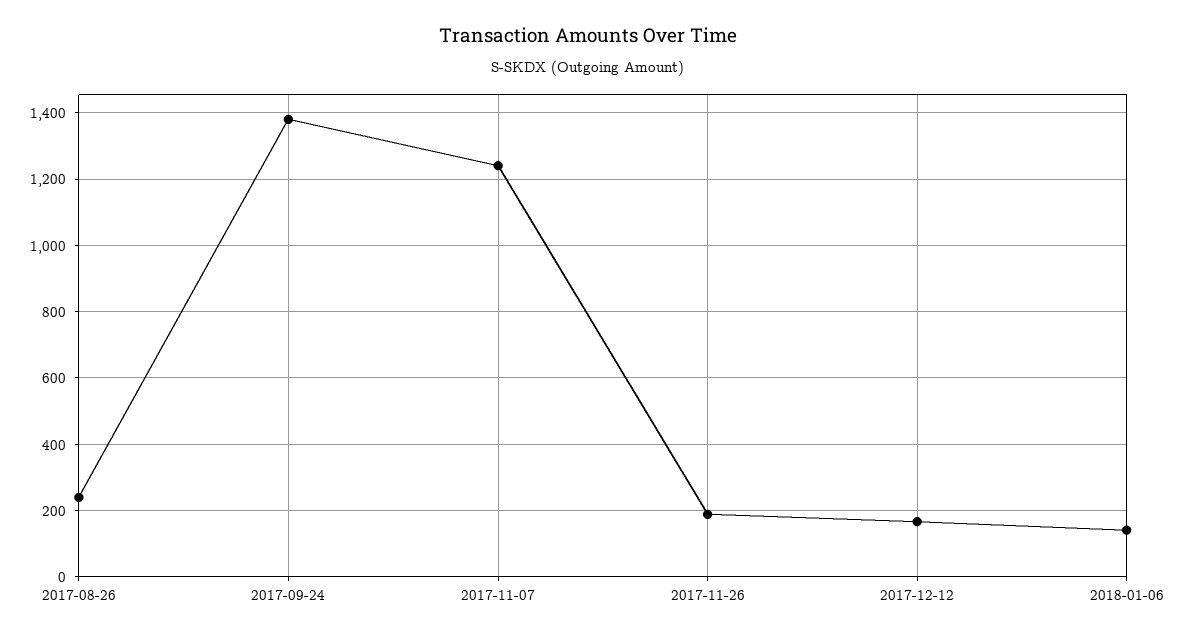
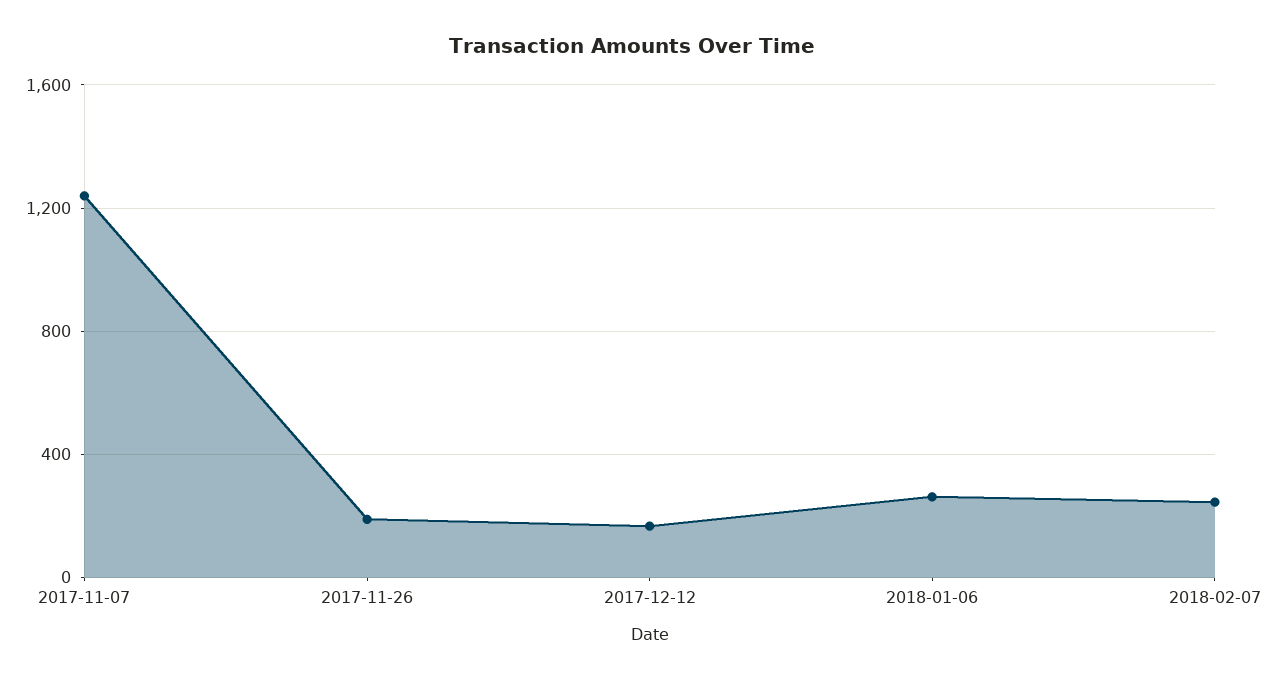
2017-08-26: 240 -> none
2017-09-24: 1380 -> none
2018-01-06: 140 -> 250
2018-02-07: none -> 250

